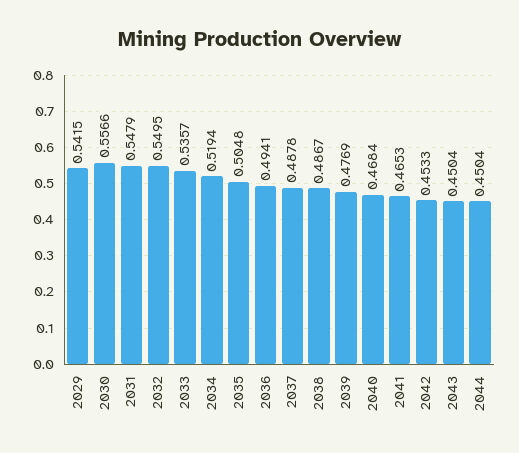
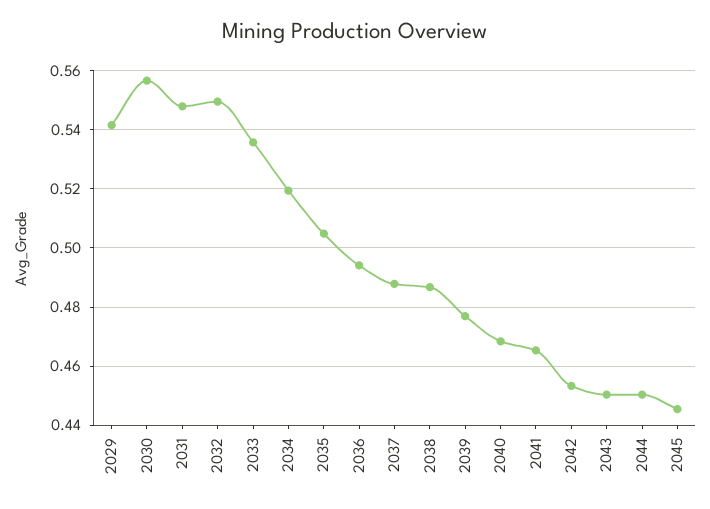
2045: none -> 0.445

